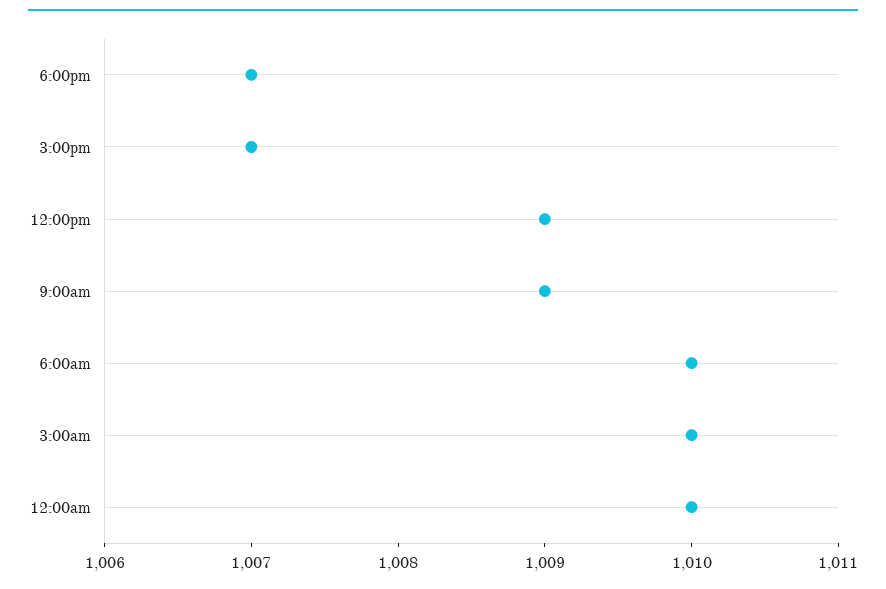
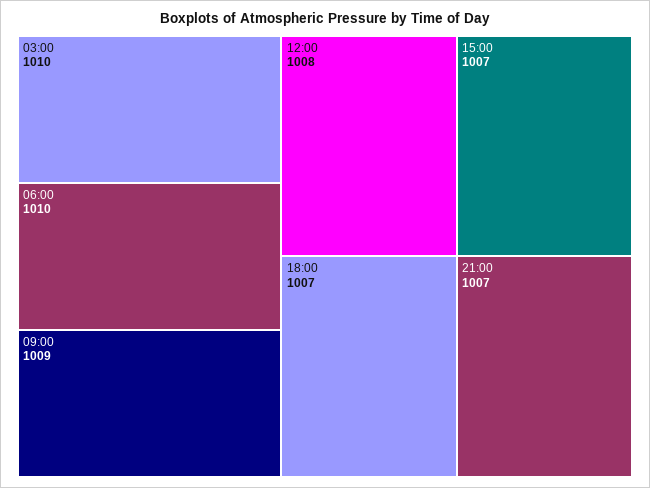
12:00pm: 1009 -> 1008
12:00am: 1010 -> none
21:00: none -> 1007

